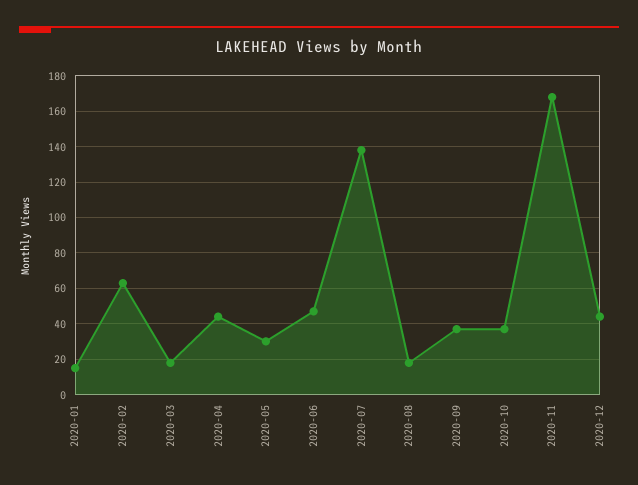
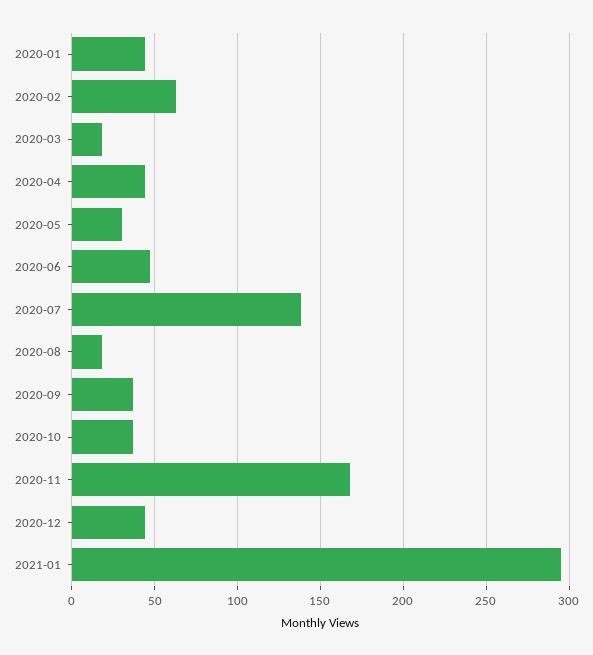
2020-01: 15 -> 45
2021-01: none -> 295

